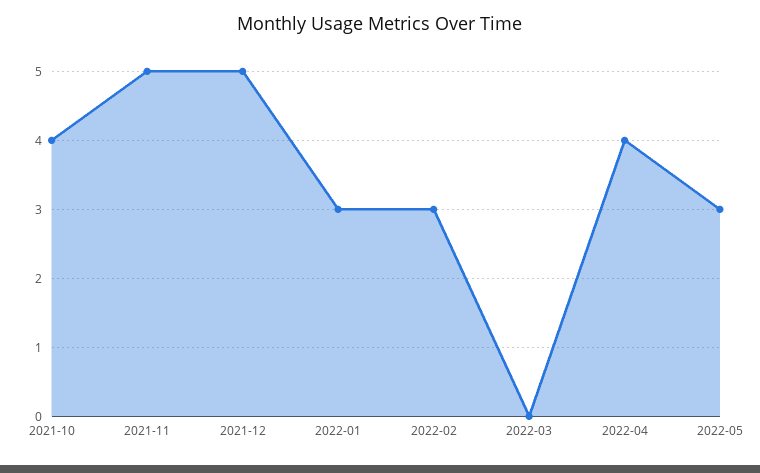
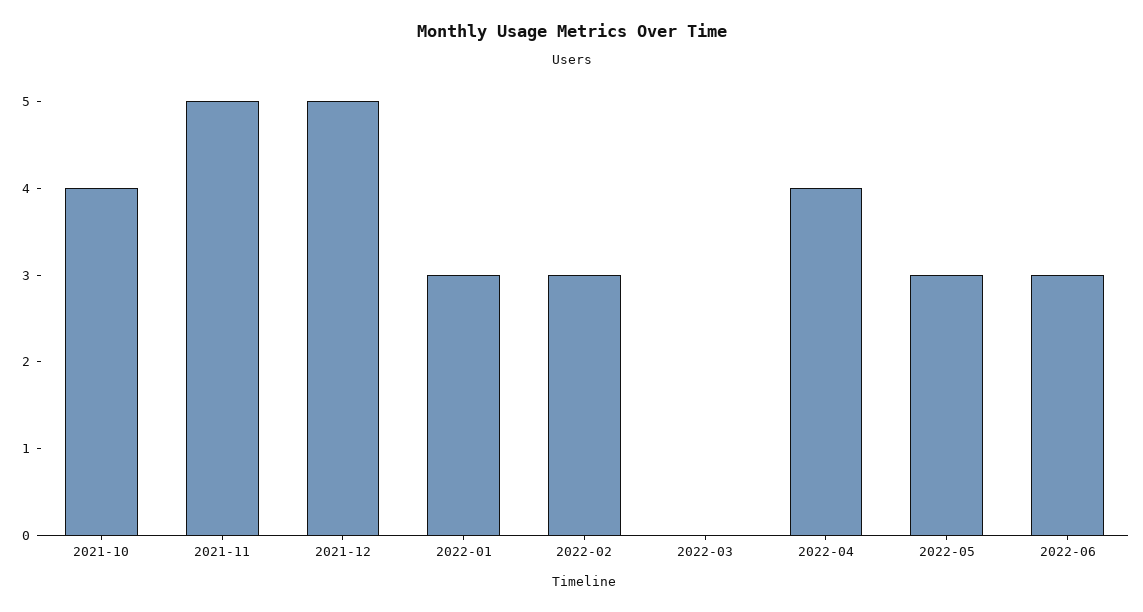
2022-06: none -> 3

